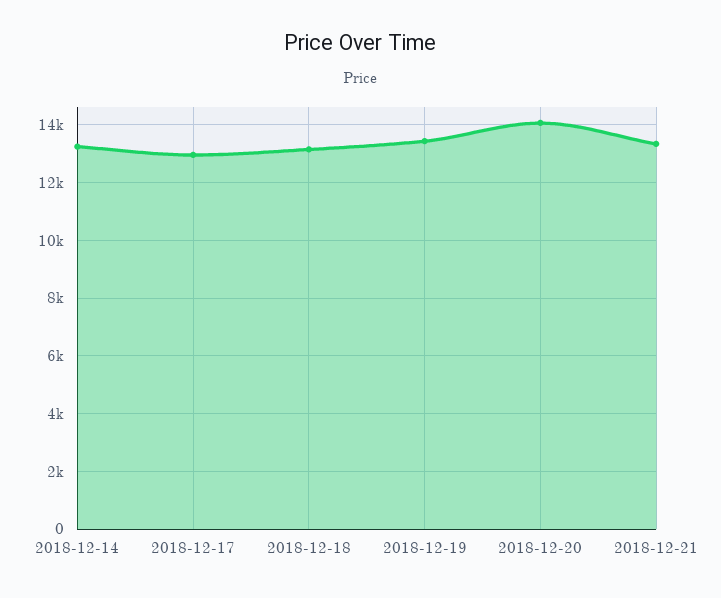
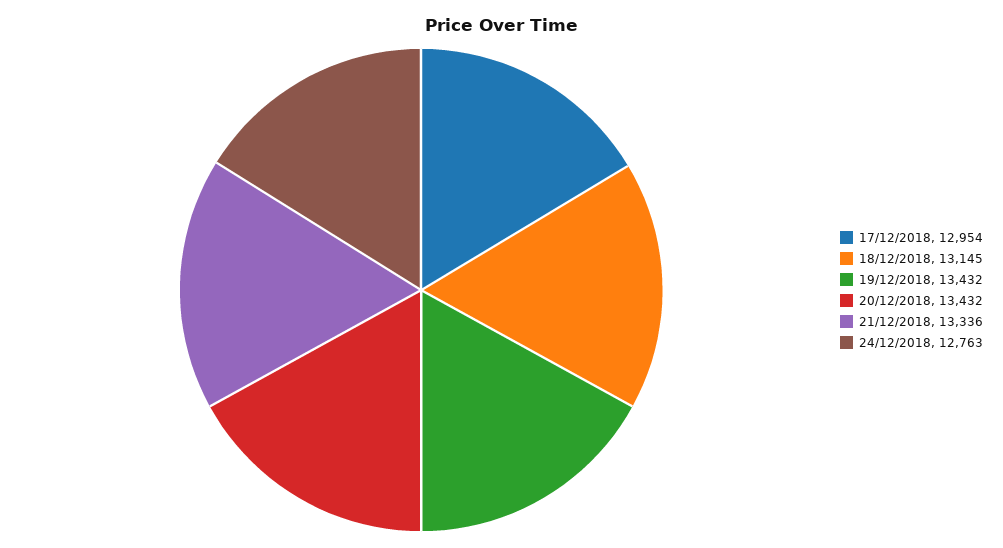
2018-12-14: 13250 -> none
2018-12-20: 14000 -> 13432
24/12/2018: none -> 12763

